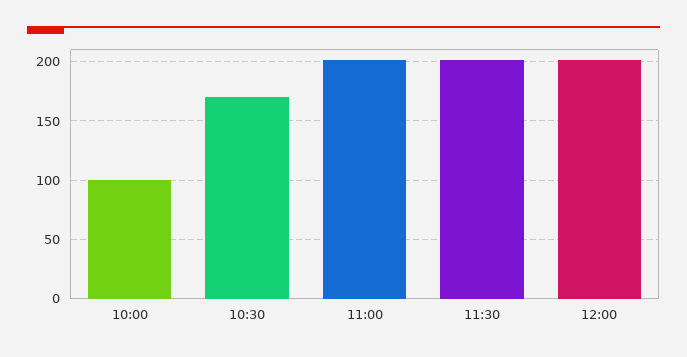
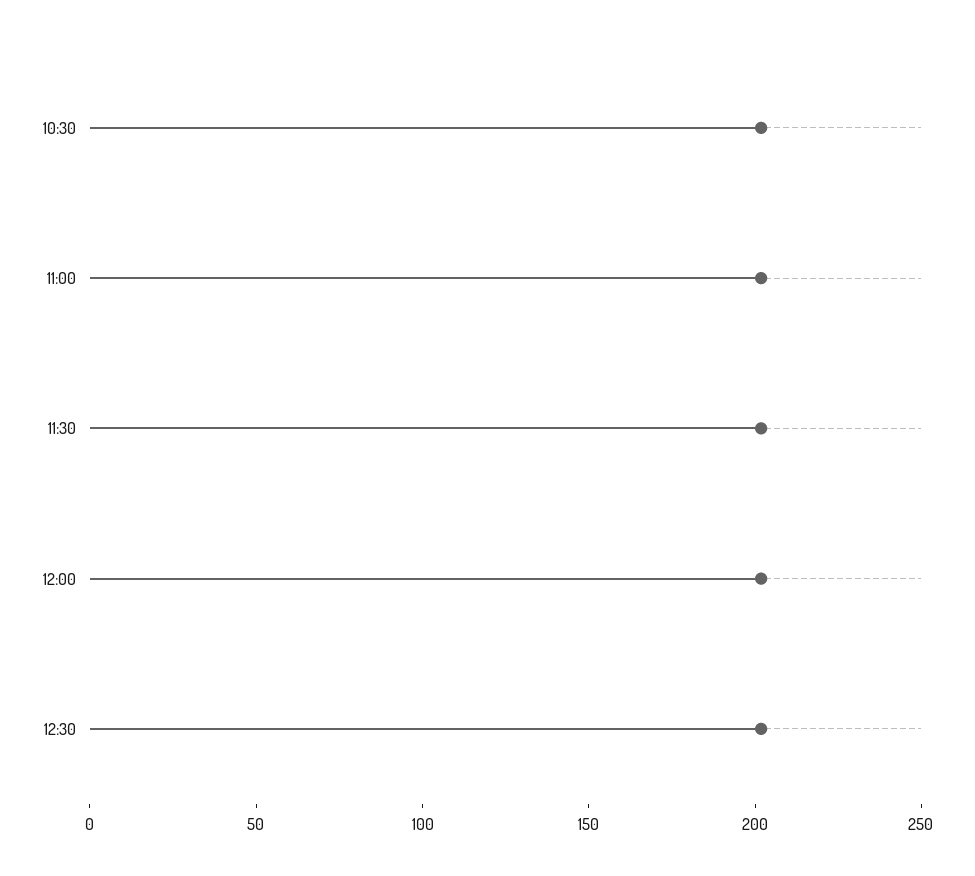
10:00: 100 -> none
10:30: 170 -> 200
12:30: none -> 200

